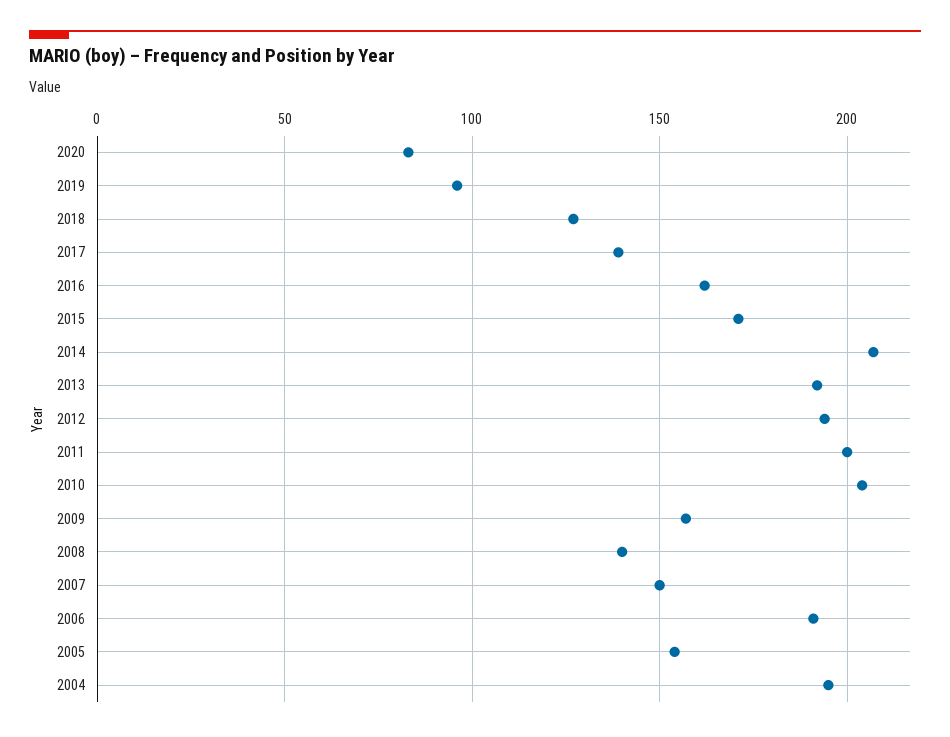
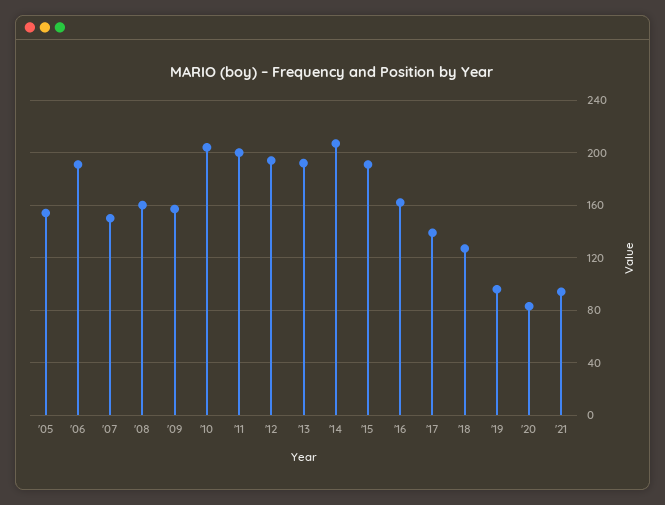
2015: 170 -> 190
2008: 140 -> 160
2004: 195 -> none
'21: none -> 95

